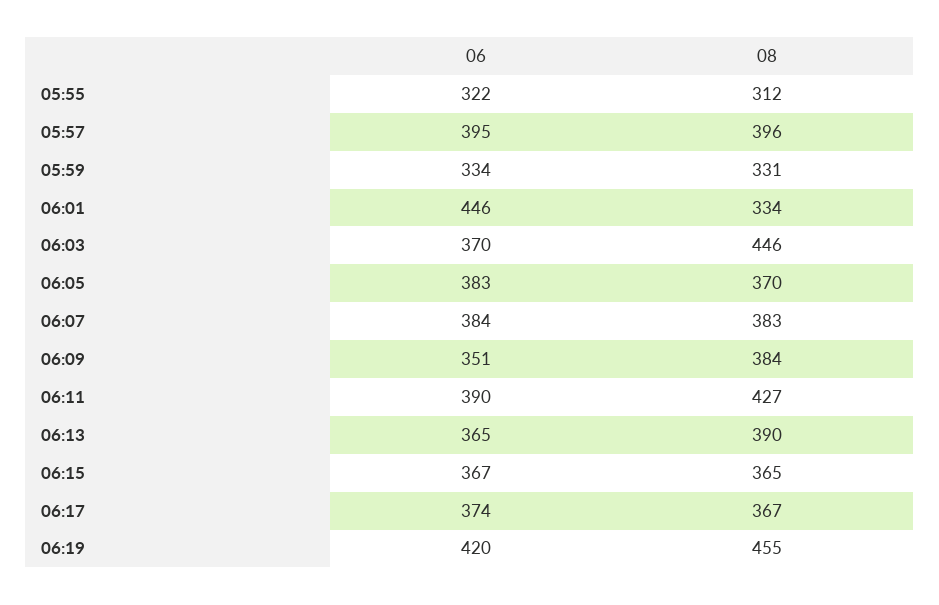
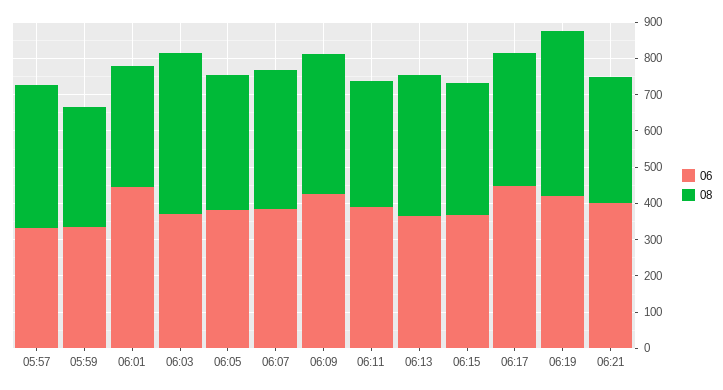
06, 05:55: 322 -> none
08, 05:55: 312 -> none
06, 05:57: 395 -> 325
06, 06:09: 351 -> 425
08, 06:11: 427 -> 350
06, 06:17: 374 -> 450
06, 06:21: none -> 400
08, 06:21: none -> 350

